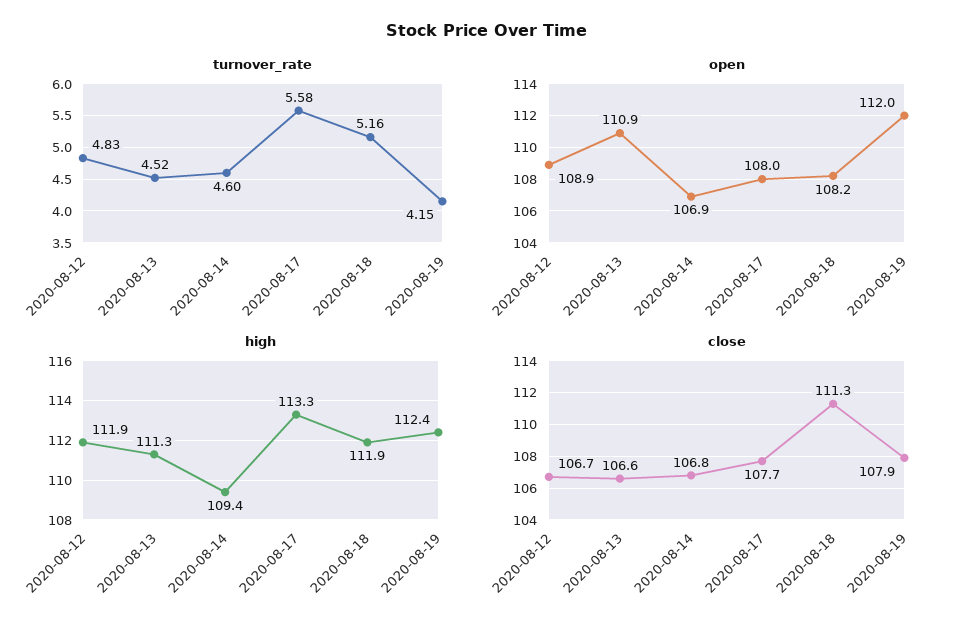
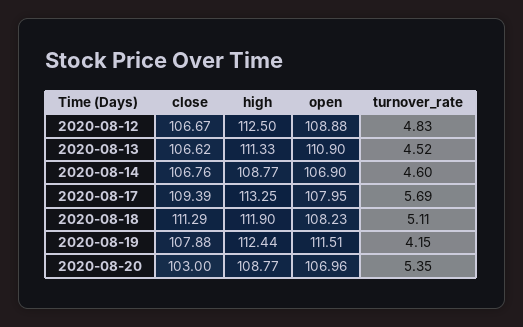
turnover_rate, 2020-08-17: 5.58 -> 5.69
turnover_rate, 2020-08-18: 5.16 -> 5.11
open, 2020-08-19: 112 -> 111.51
high, 2020-08-12: 111.9 -> 112.5
high, 2020-08-14: 109.4 -> 108.77
close, 2020-08-17: 107.7 -> 109.39
close, 2020-08-20: none -> 103
high, 2020-08-20: none -> 108.77
open, 2020-08-20: none -> 106.96
turnover_rate, 2020-08-20: none -> 5.35

